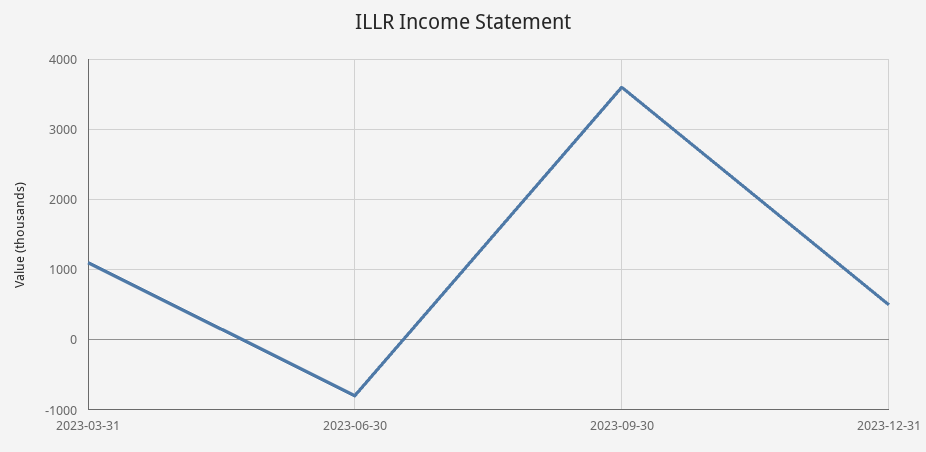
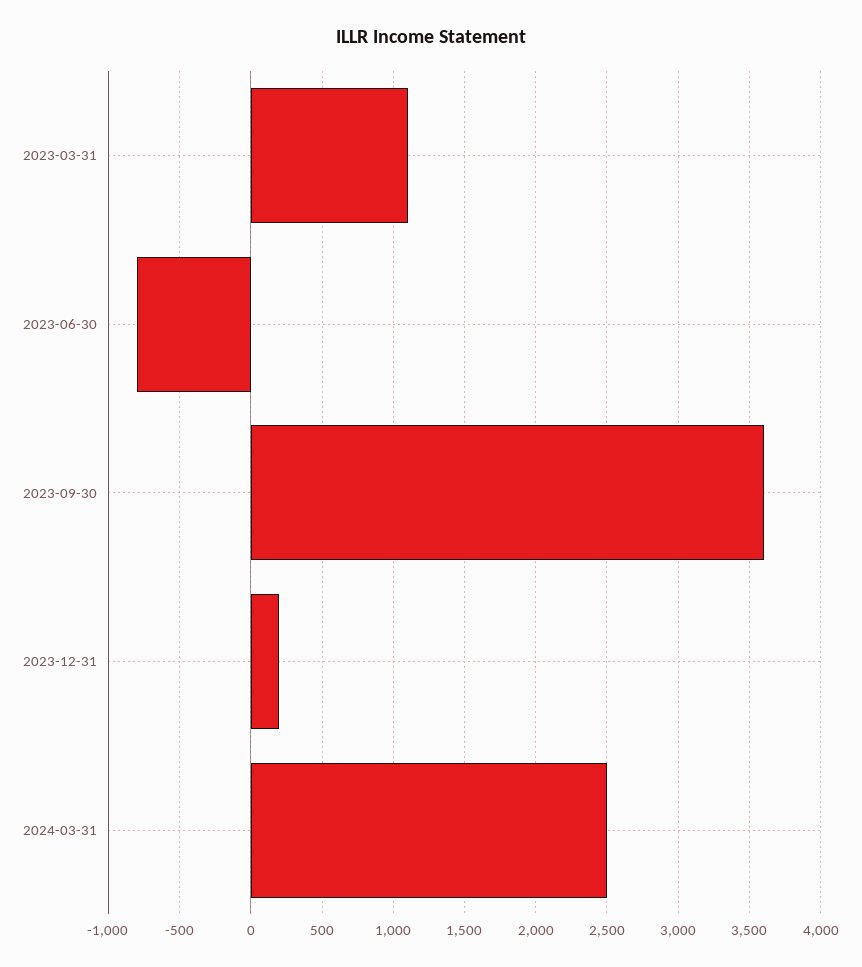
2023-12-31: 500 -> 200
2024-03-31: none -> 2500

